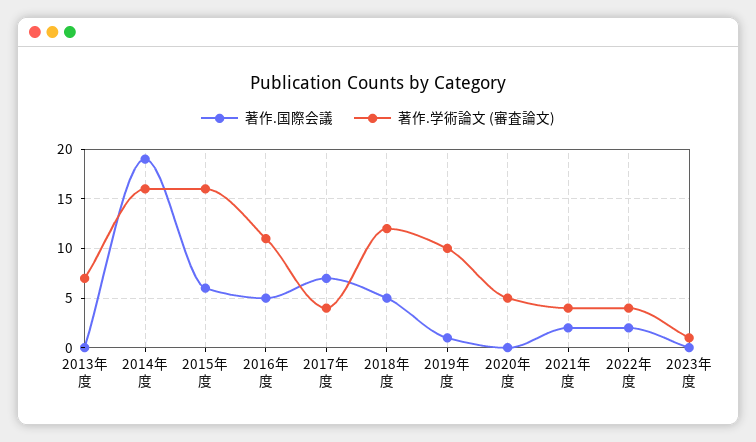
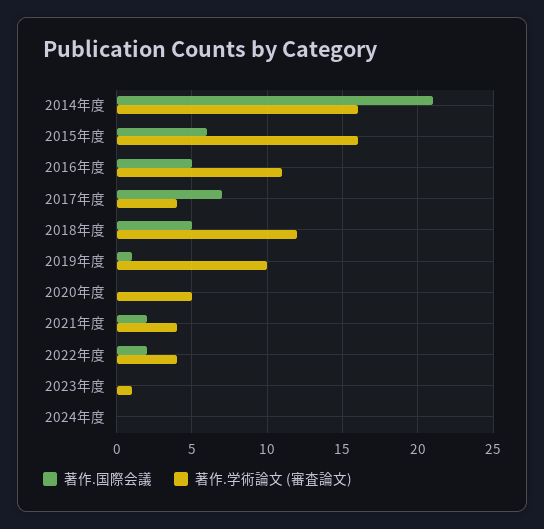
著作.国際会議, 2013年度: 0 -> none
著作.学術論文 (審査論文), 2013年度: 7 -> none
著作.国際会議, 2014年度: 19 -> 21
著作.国際会議, 2024年度: none -> 0
著作.学術論文 (審査論文), 2024年度: none -> 0

